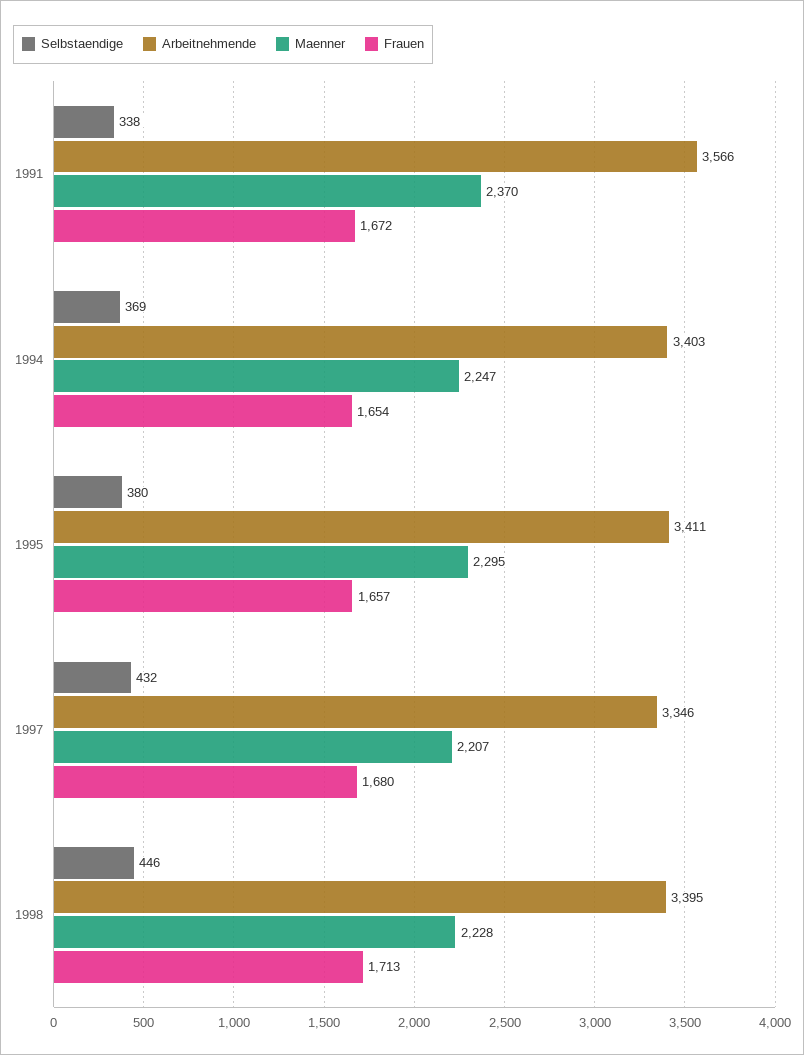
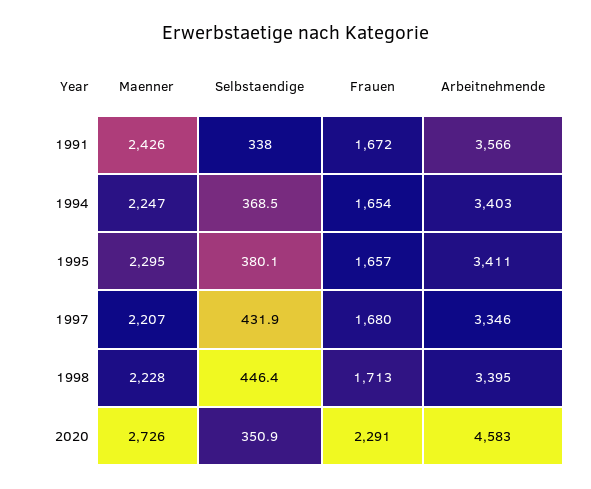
Maenner, 1991: 2370 -> 2426
Maenner, 2020: none -> 2726
Selbstaendige, 2020: none -> 350.9
Frauen, 2020: none -> 2291
Arbeitnehmende, 2020: none -> 4583

